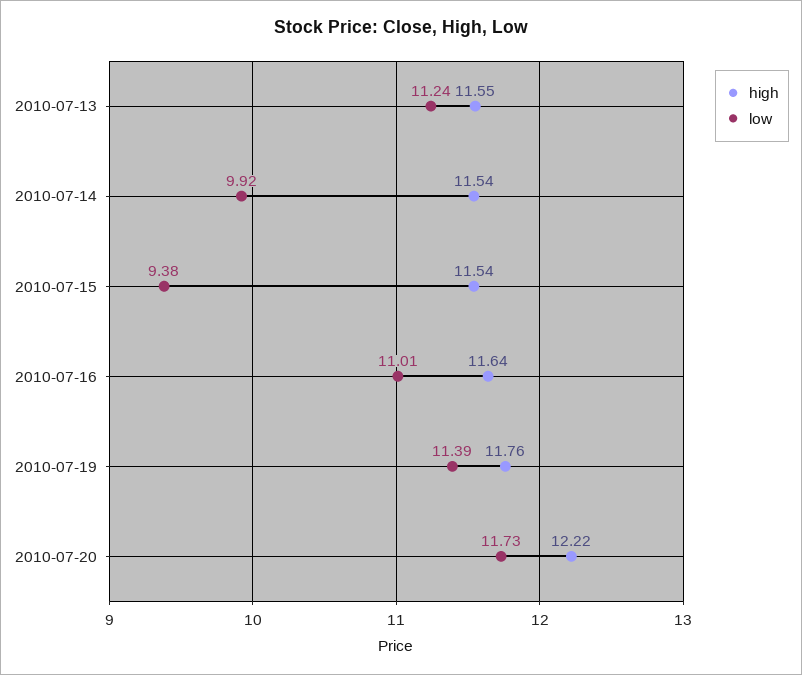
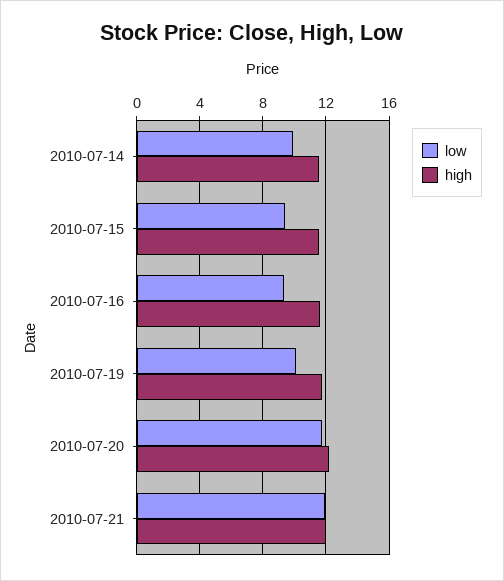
high, 2010-07-13: 11.55 -> none
low, 2010-07-13: 11.24 -> none
low, 2010-07-16: 11.01 -> 9.5
low, 2010-07-19: 11.39 -> 10
low, 2010-07-21: none -> 12
high, 2010-07-21: none -> 12

